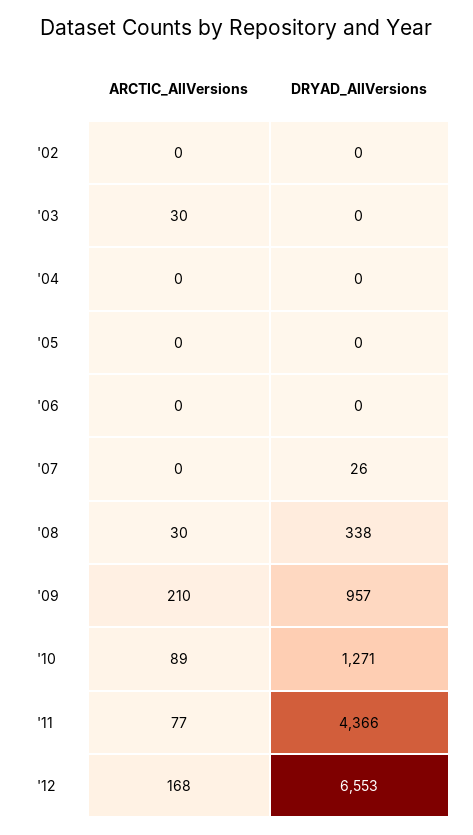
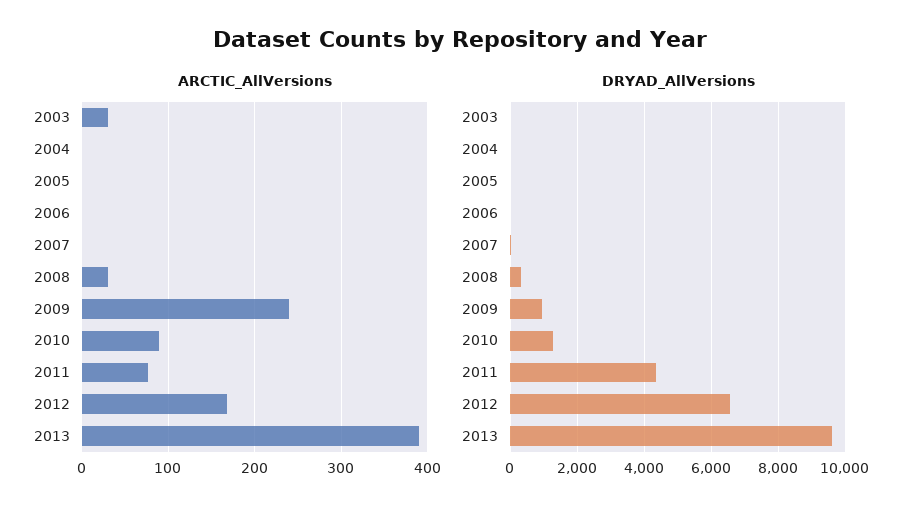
ARCTIC_AllVersions, '02: 0 -> none
DRYAD_AllVersions, '02: 0 -> none
ARCTIC_AllVersions, '09: 210 -> 240
ARCTIC_AllVersions, 2013: none -> 390
DRYAD_AllVersions, 2013: none -> 9600

